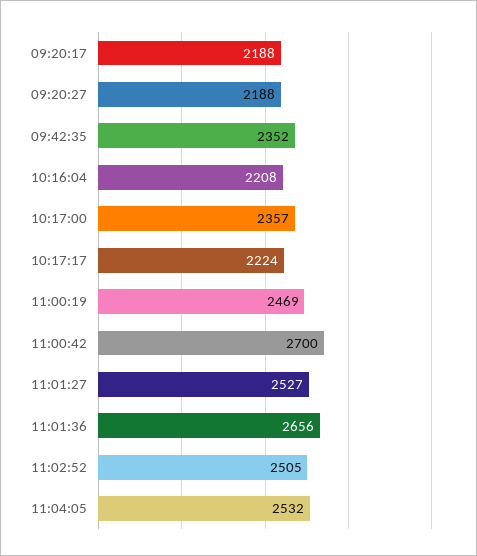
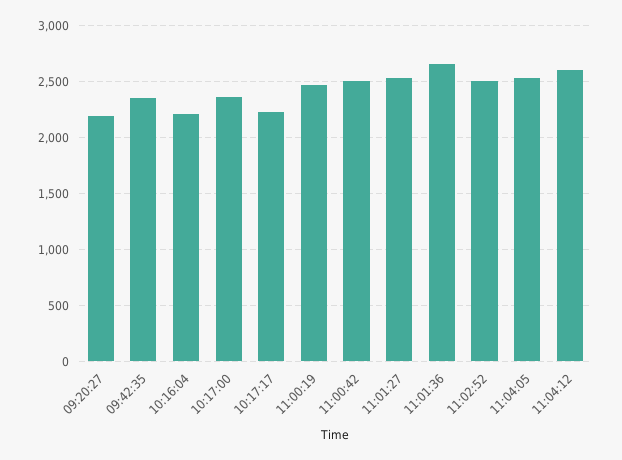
09:20:17: 2188 -> none
11:00:42: 2700 -> 2500
11:04:12: none -> 2600

